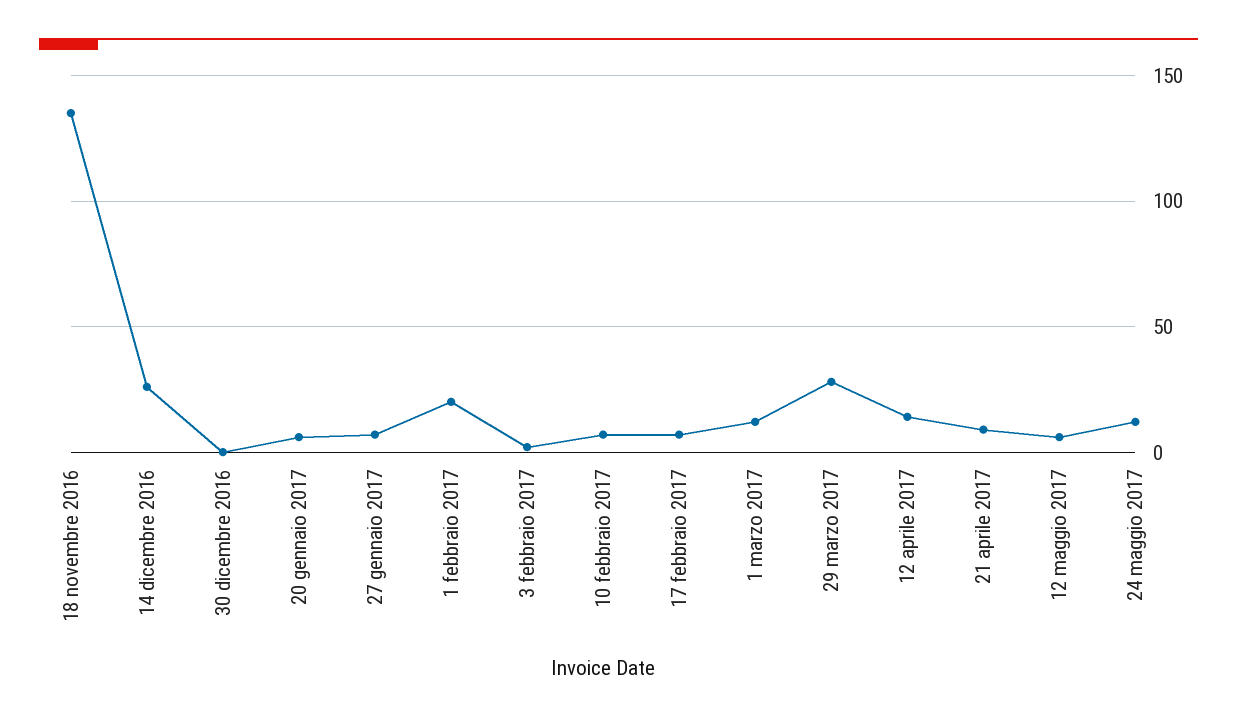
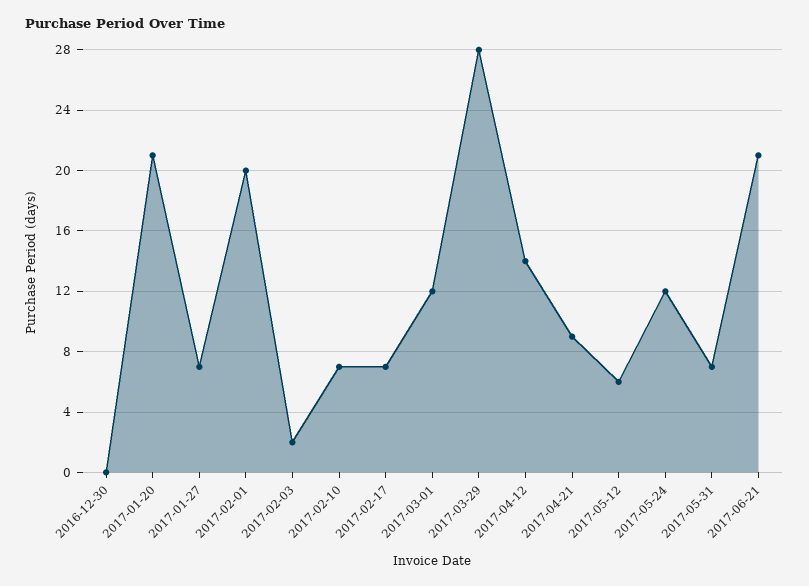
18 novembre 2016: 135 -> none
14 dicembre 2016: 25 -> none
20 gennaio 2017: 5 -> 21
2017-05-31: none -> 7
2017-06-21: none -> 21

